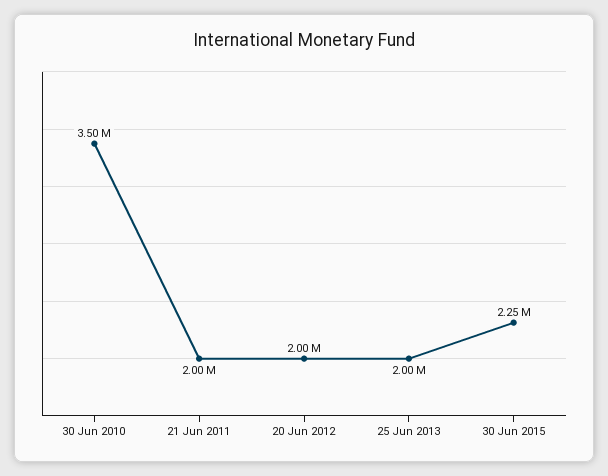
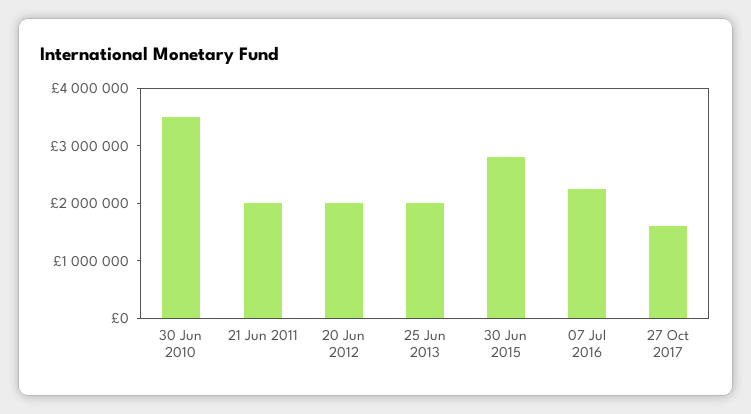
30 Jun 2015: 2250000 -> 2800000
07 Jul 2016: none -> 2200000
27 Oct 2017: none -> 1600000

